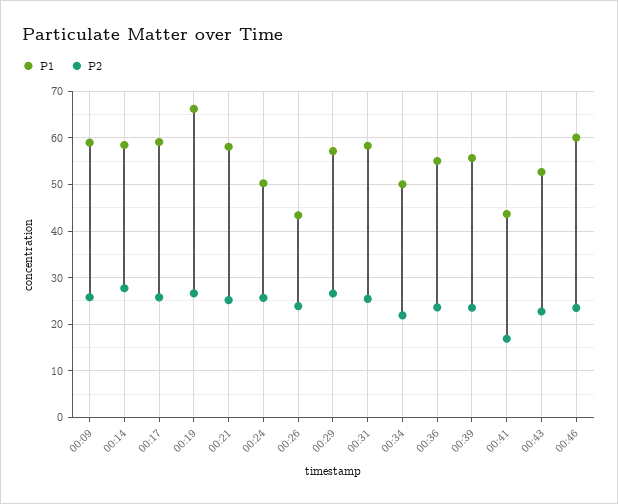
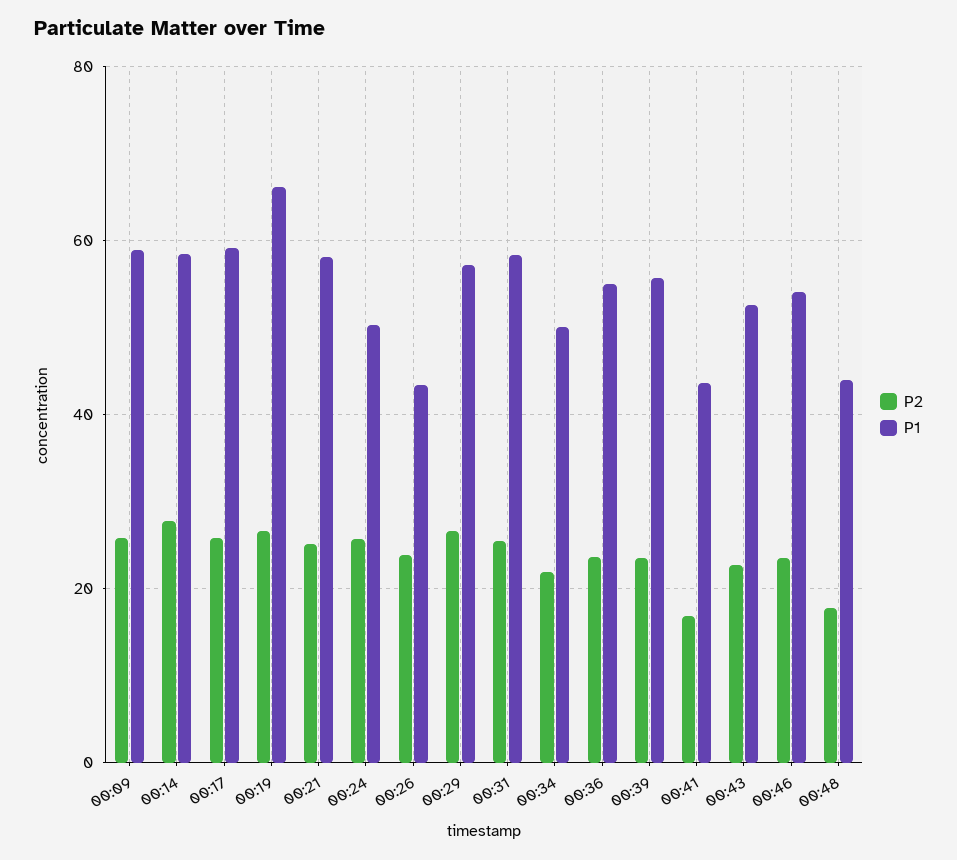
P1, 00:46: 60 -> 54
P2, 00:48: none -> 18
P1, 00:48: none -> 44

